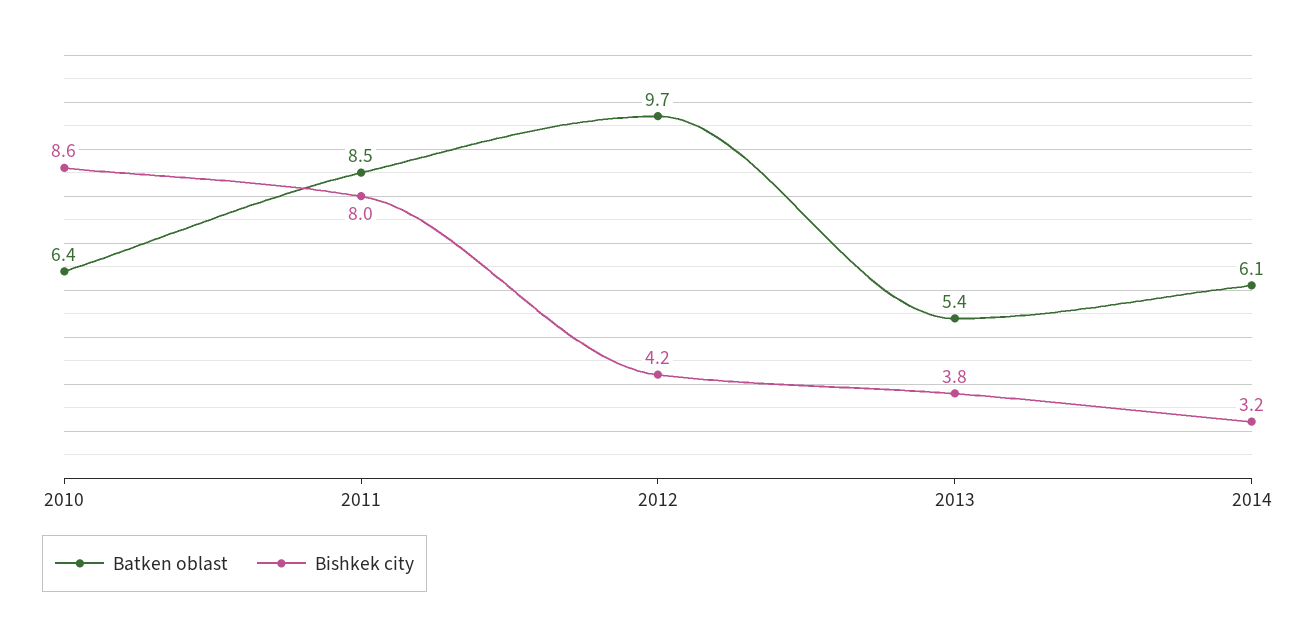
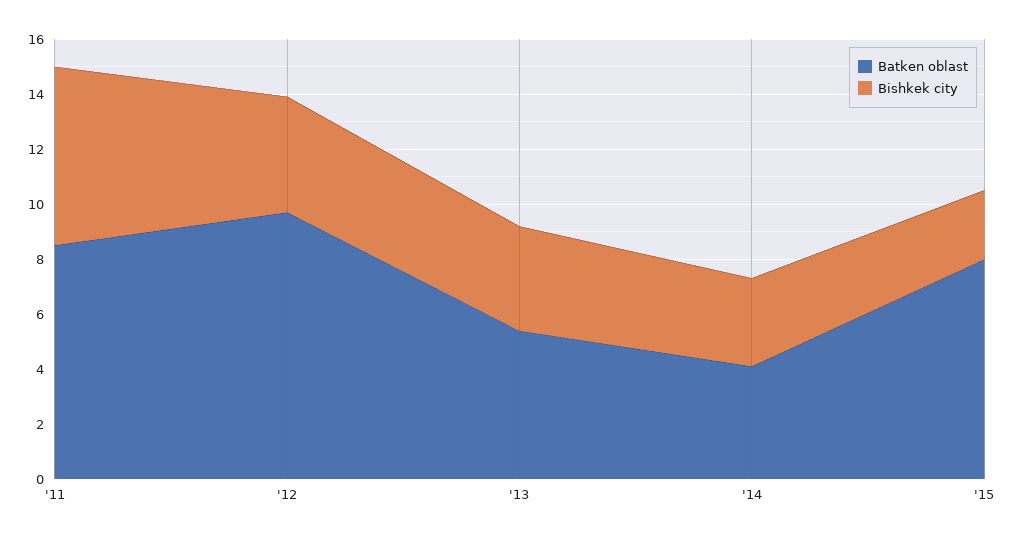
Batken oblast, 2010: 6.4 -> none
Bishkek city, 2010: 8.6 -> none
Bishkek city, 2011: 8 -> 6.5
Batken oblast, 2014: 6.1 -> 4
Batken oblast, '15: none -> 8
Bishkek city, '15: none -> 2.5

